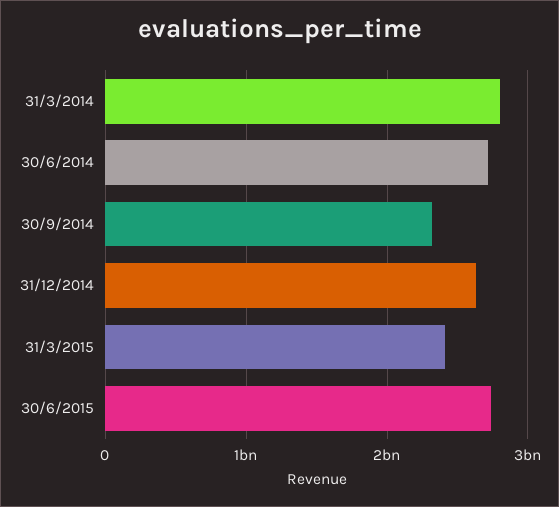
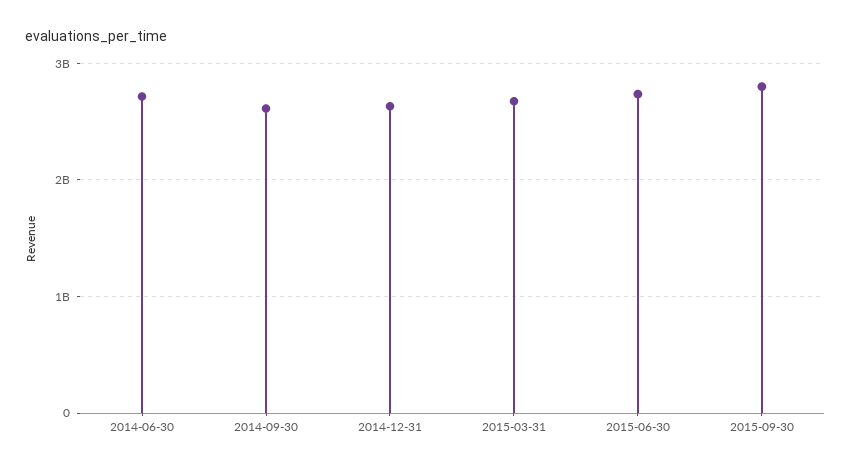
31/3/2014: 2800000000 -> none
30/9/2014: 2300000000 -> 2600000000
31/3/2015: 2400000000 -> 2700000000
2015-09-30: none -> 2800000000

